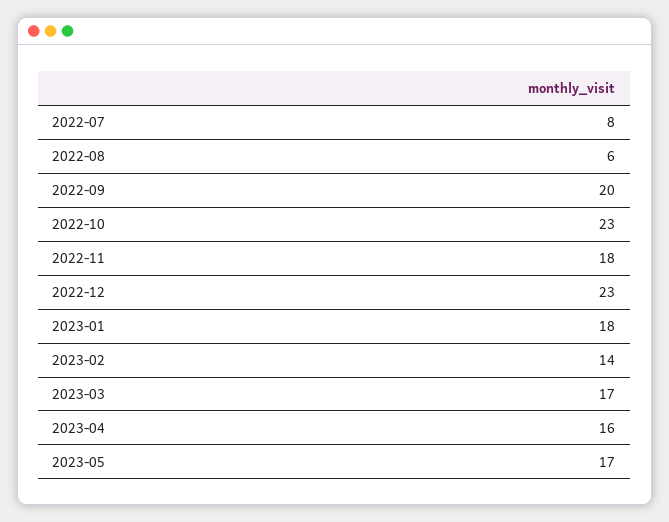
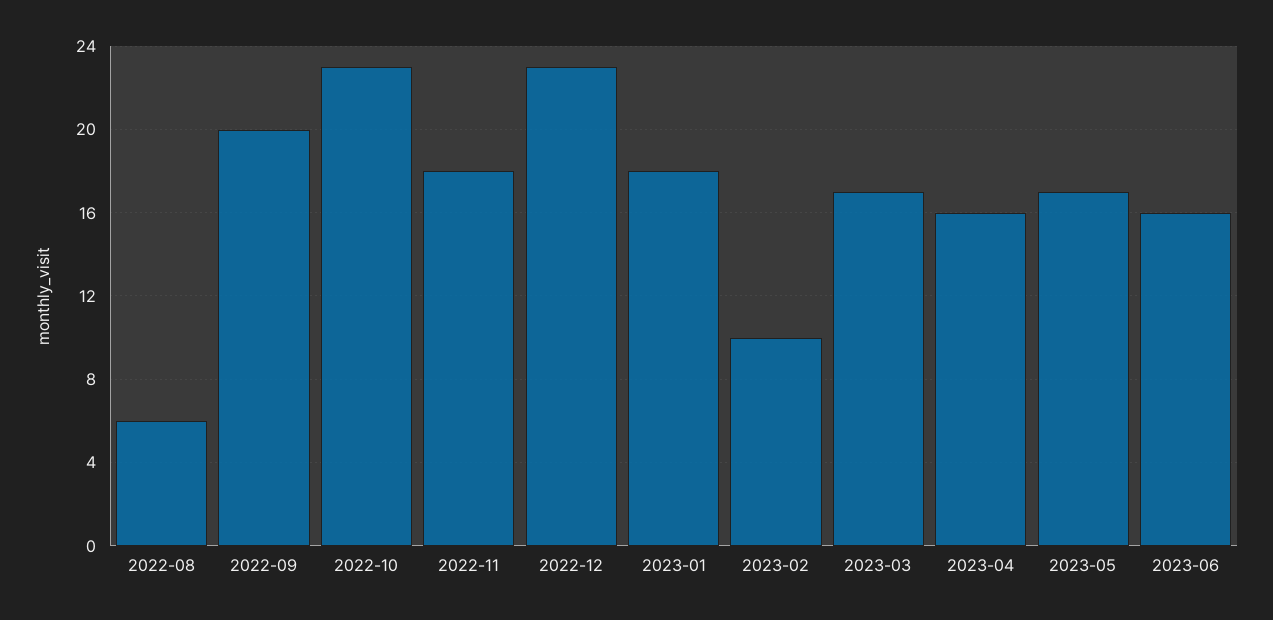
2022-07: 8 -> none
2023-02: 14 -> 10
2023-06: none -> 16

